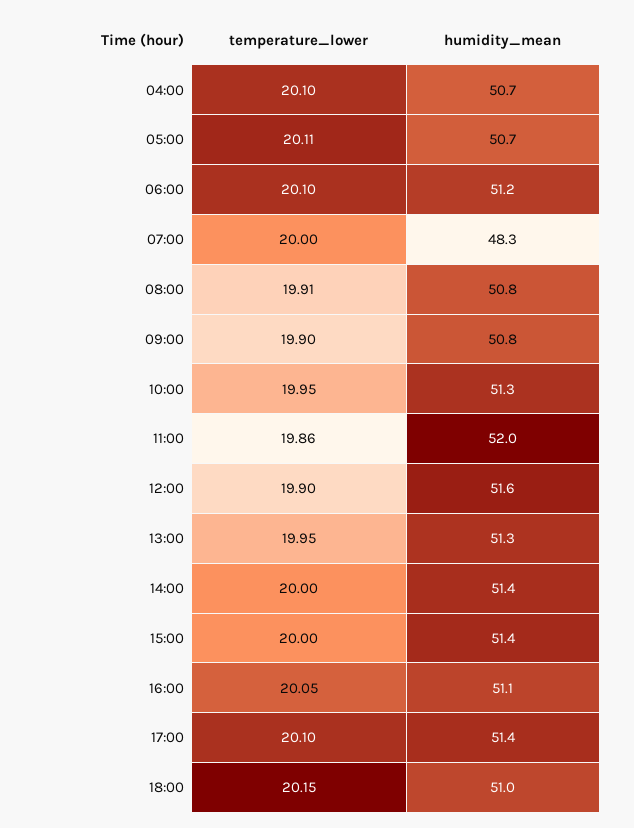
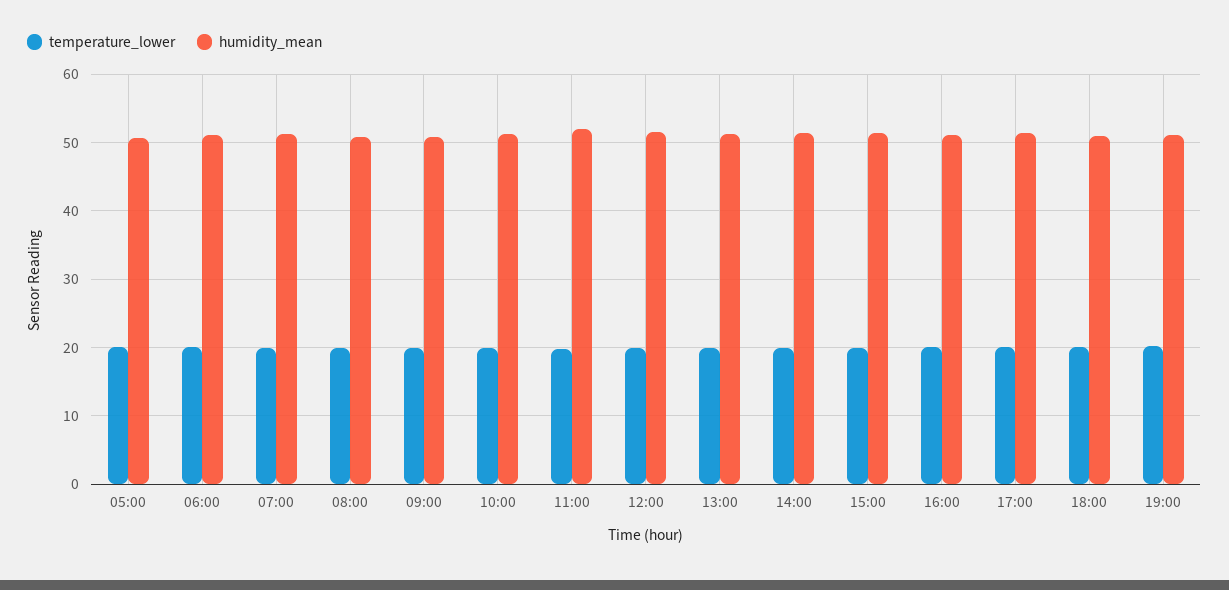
temperature_lower, 04:00: 20.1 -> none
humidity_mean, 04:00: 50.7 -> none
humidity_mean, 07:00: 48.3 -> 51
temperature_lower, 19:00: none -> 20
humidity_mean, 19:00: none -> 51

